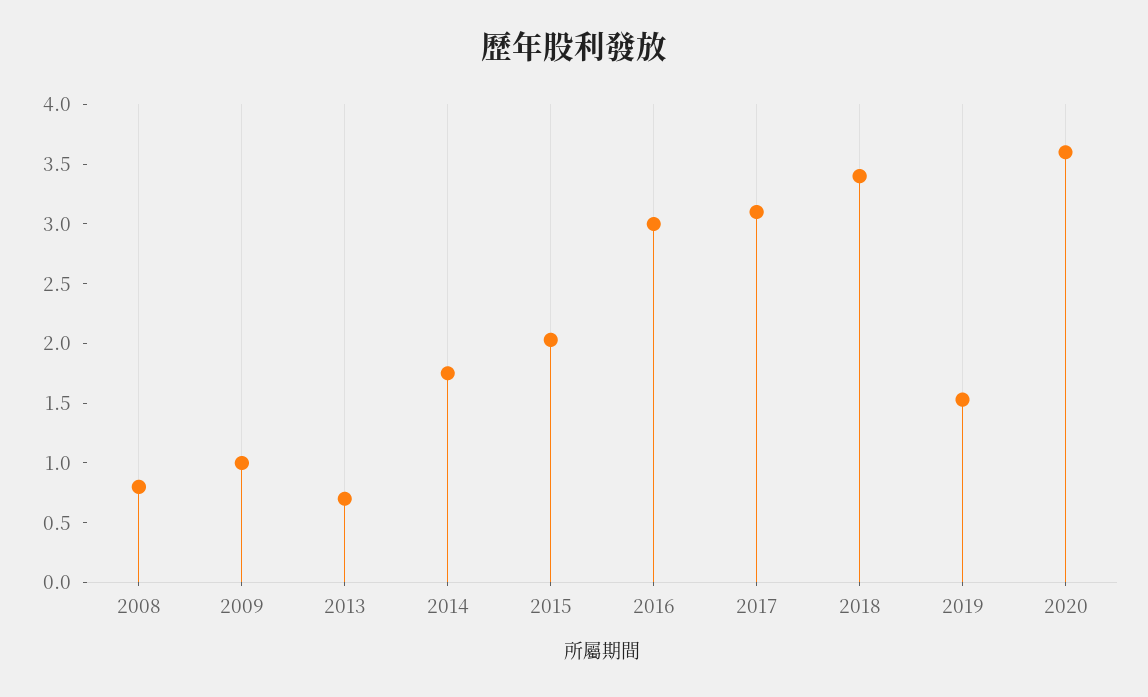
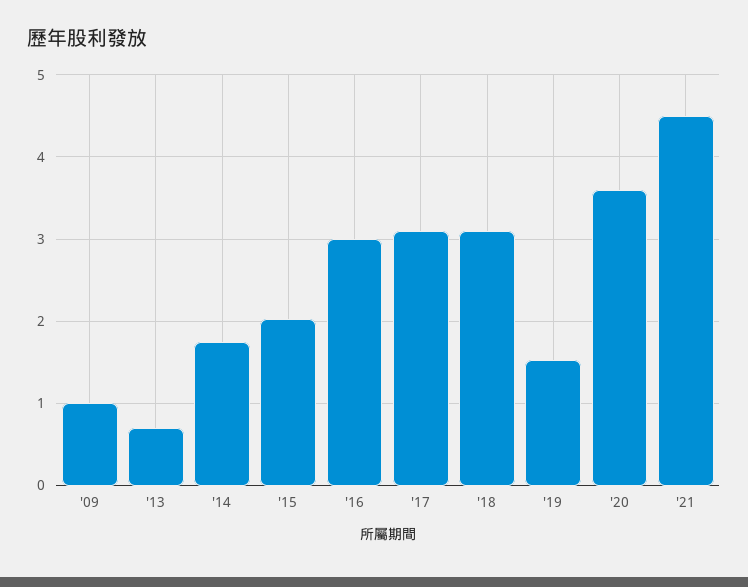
2008: 0.8 -> none
2018: 3.4 -> 3.1
'21: none -> 4.5

